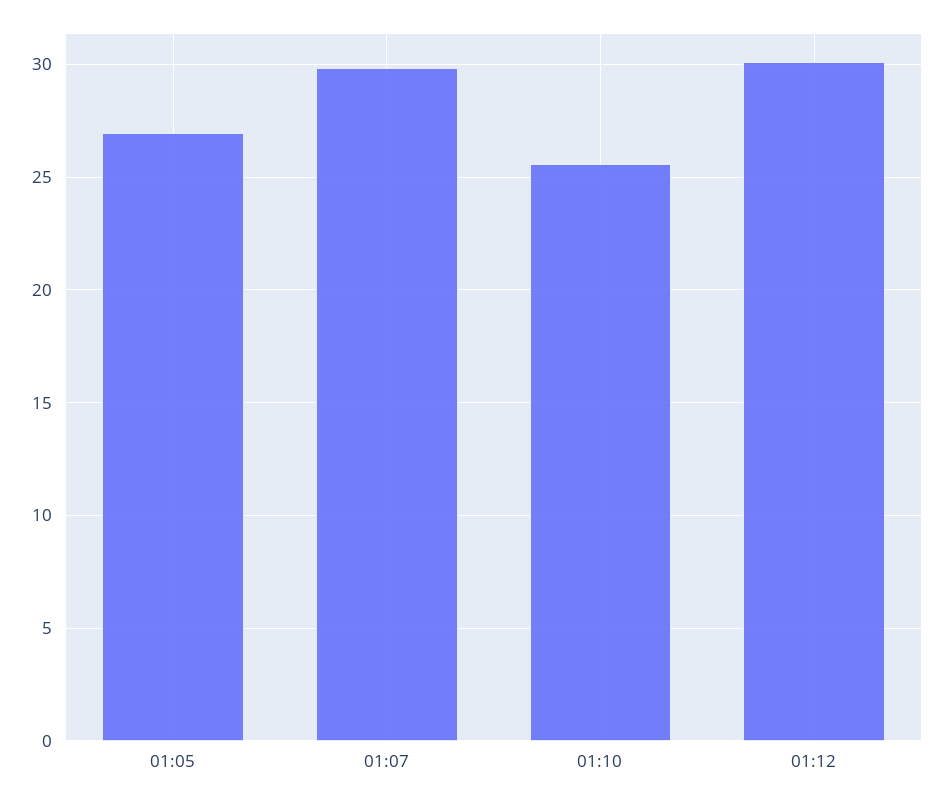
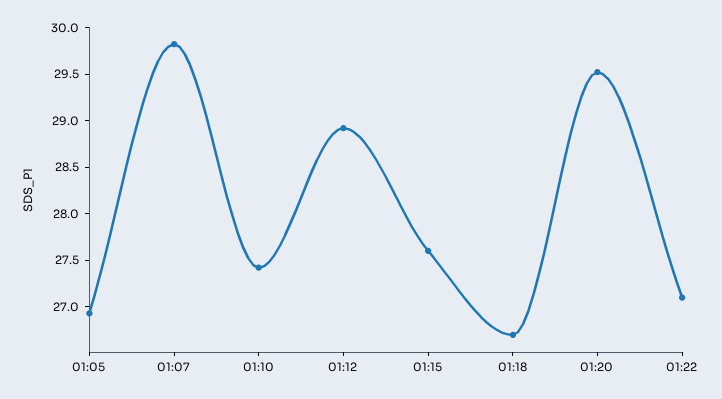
01:10: 25.5 -> 27.4
01:12: 30 -> 28.9
01:15: none -> 27.6
01:18: none -> 26.7
01:20: none -> 29.5
01:22: none -> 27.1

